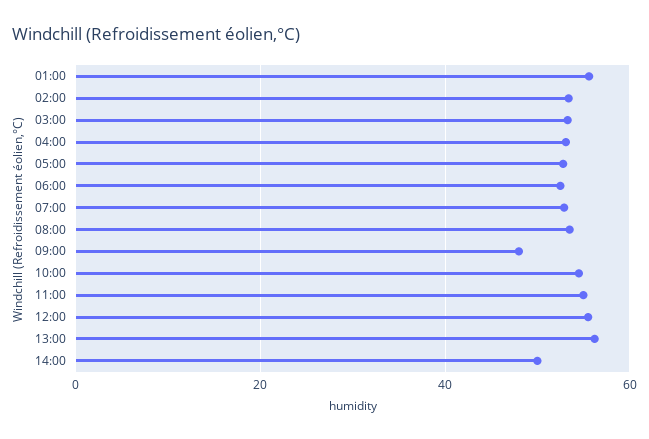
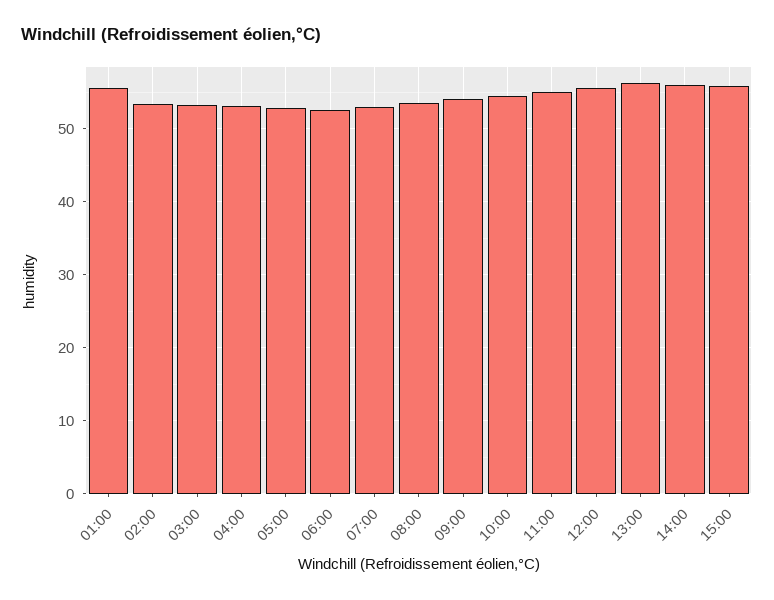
09:00: 48 -> 54
14:00: 50 -> 56
15:00: none -> 56

